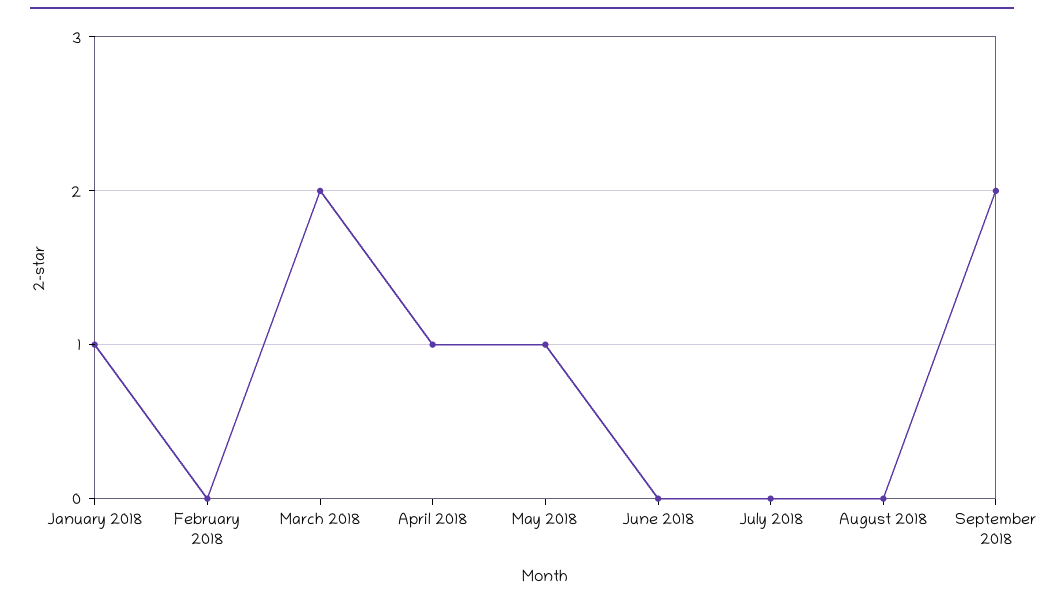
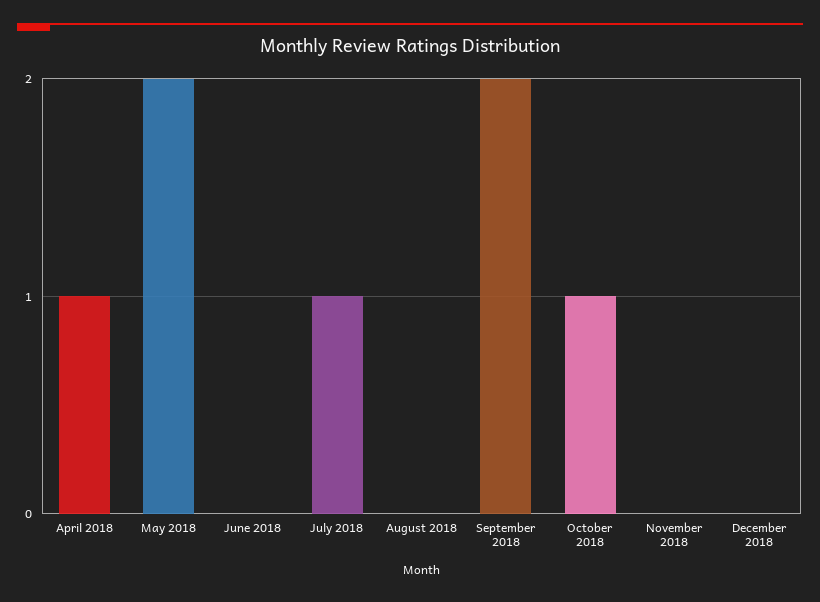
January 2018: 1 -> none
February 2018: 0 -> none
March 2018: 2 -> none
May 2018: 1 -> 2
July 2018: 0 -> 1
October 2018: none -> 1
November 2018: none -> 0
December 2018: none -> 0

